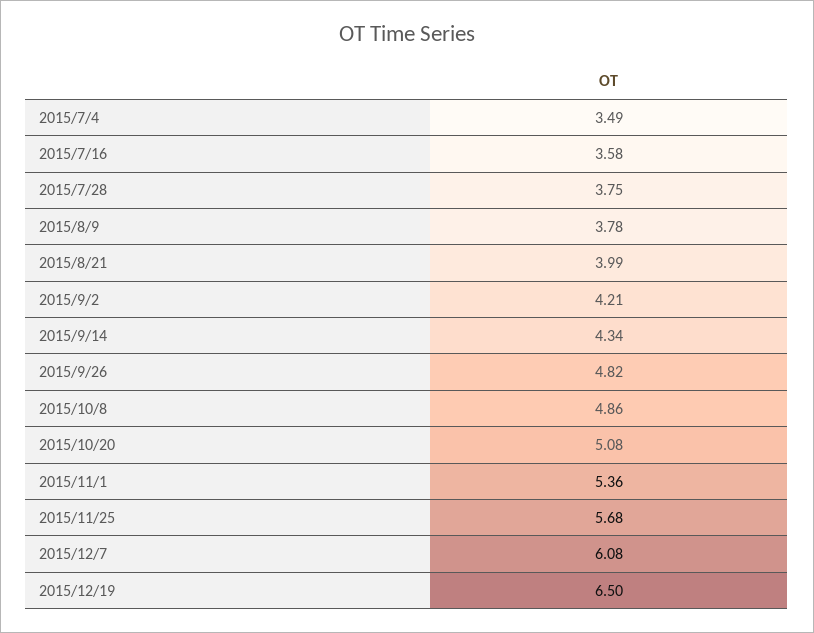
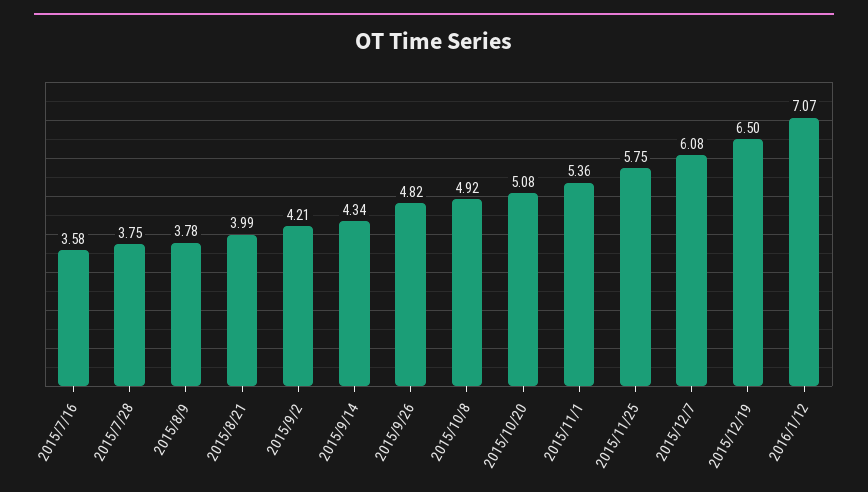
2015/7/4: 3.49 -> none
2015/10/8: 4.86 -> 4.92
2015/11/25: 5.68 -> 5.75
2016/1/12: none -> 7.07

